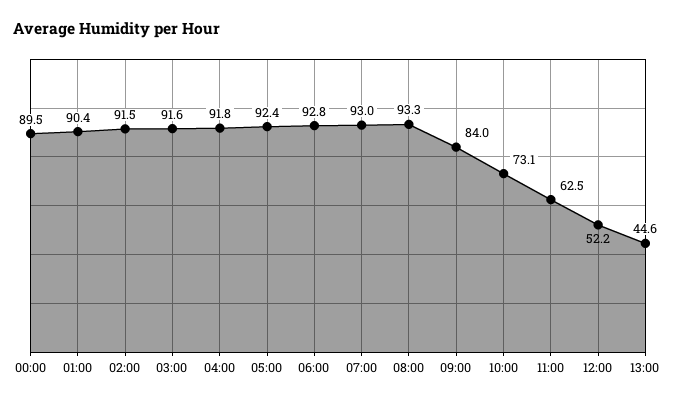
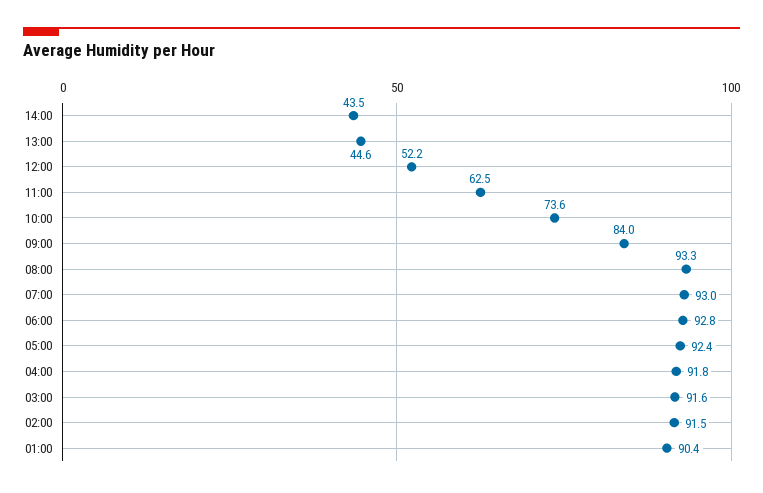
00:00: 89.5 -> none
10:00: 73.1 -> 73.6
14:00: none -> 43.5

